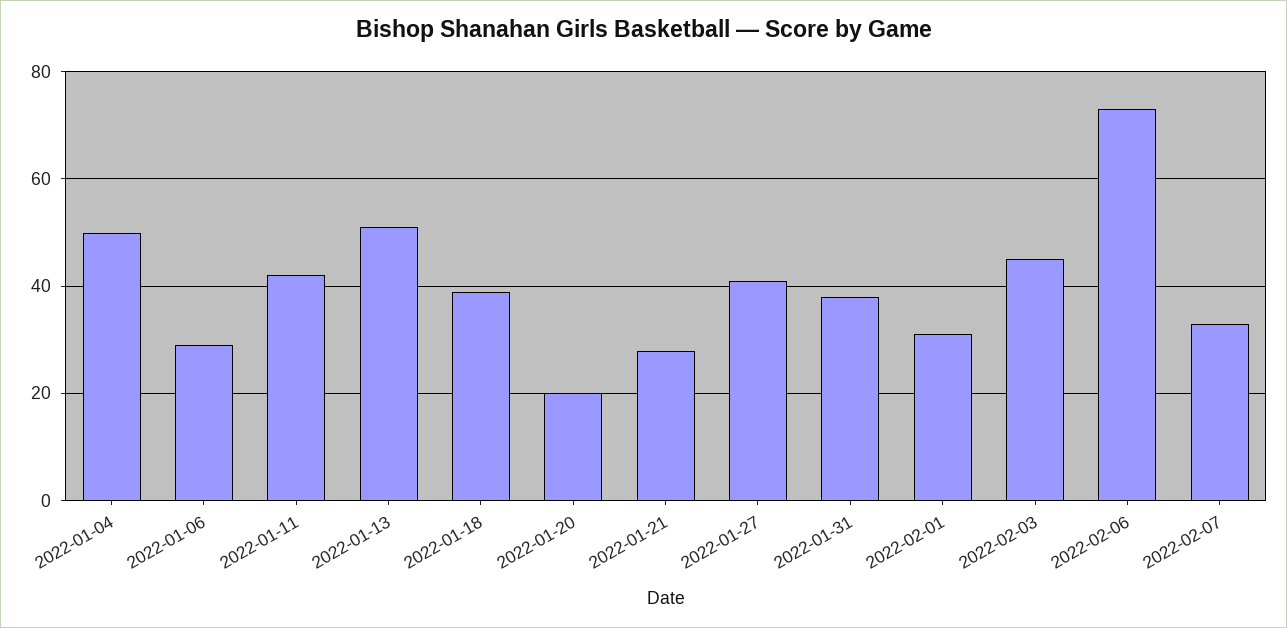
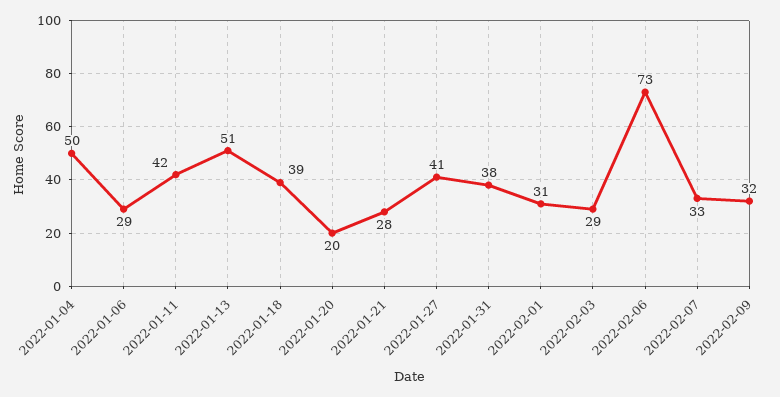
2022-02-03: 45 -> 29
2022-02-09: none -> 32

